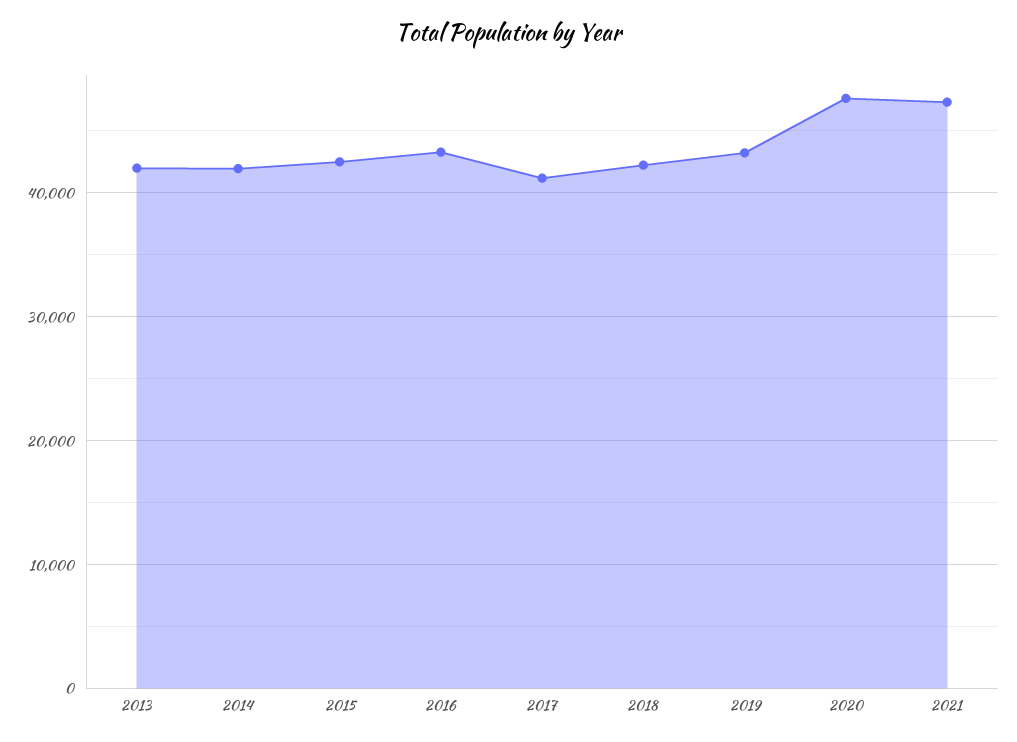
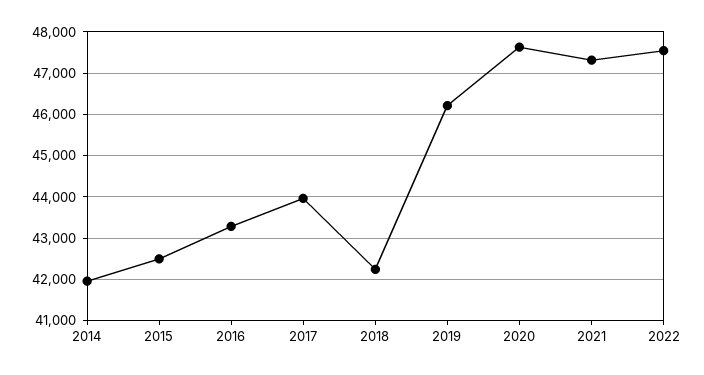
2013: 42000 -> none
2017: 41000 -> 44000
2019: 43000 -> 46200
2022: none -> 47600

